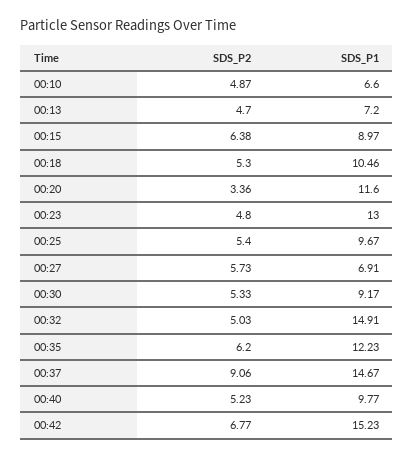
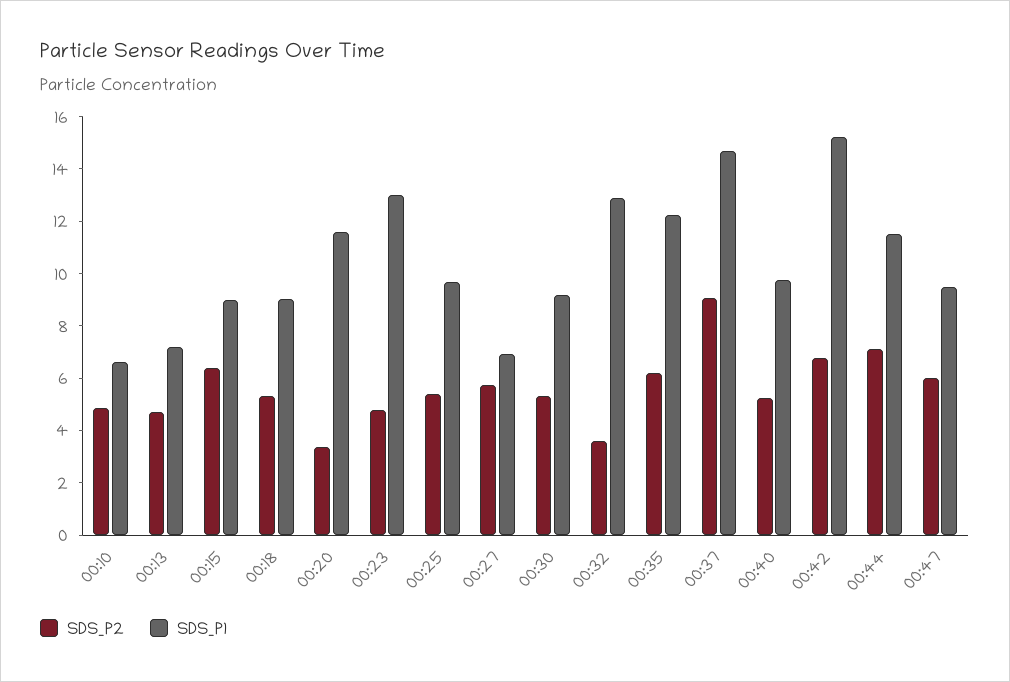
SDS_P1, 00:18: 10.46 -> 9
SDS_P2, 00:32: 5.03 -> 3.5
SDS_P1, 00:32: 14.91 -> 13
SDS_P2, 00:44: none -> 7
SDS_P1, 00:44: none -> 11.5
SDS_P2, 00:47: none -> 6
SDS_P1, 00:47: none -> 9.5

